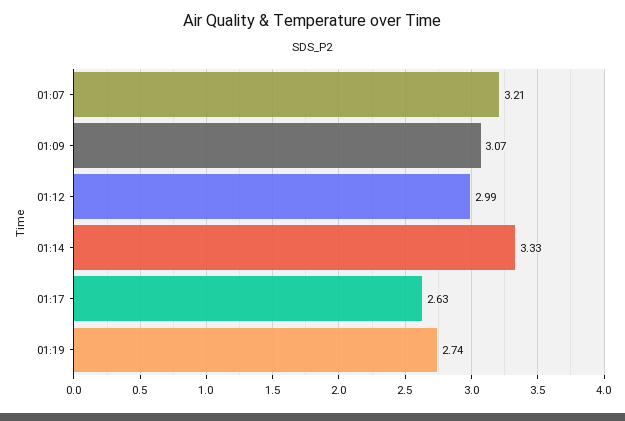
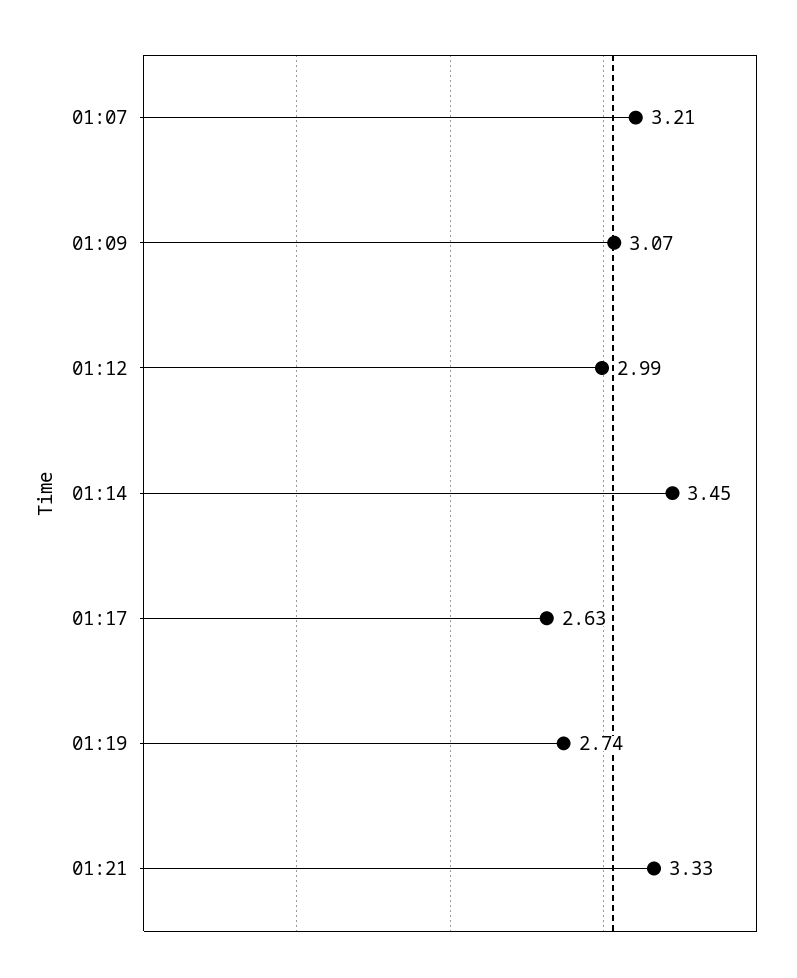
01:14: 3.33 -> 3.45
01:21: none -> 3.33

